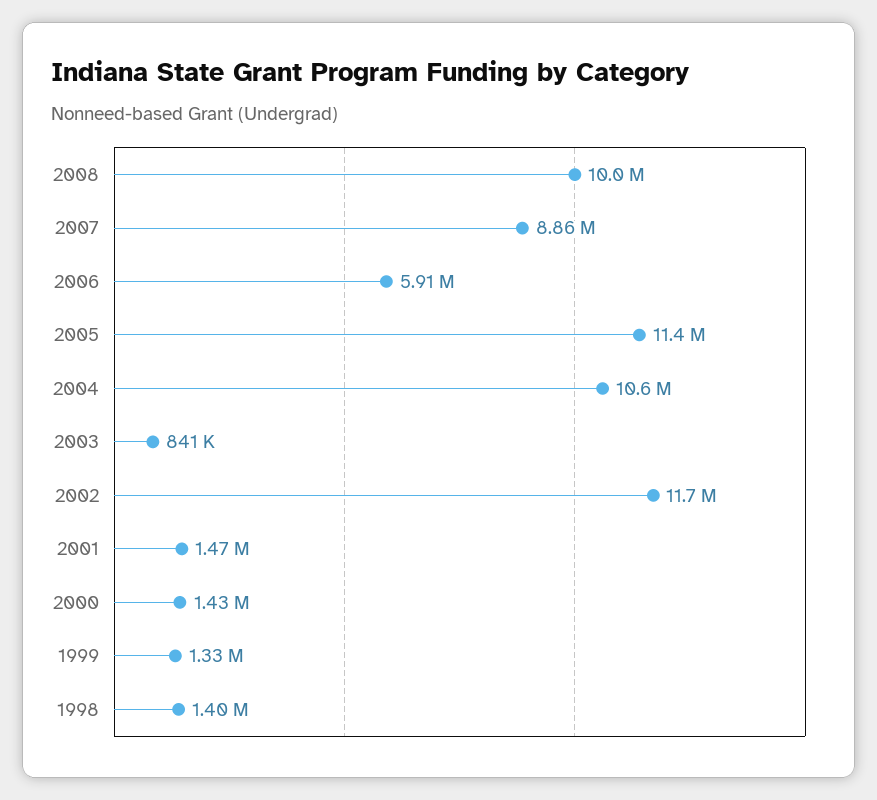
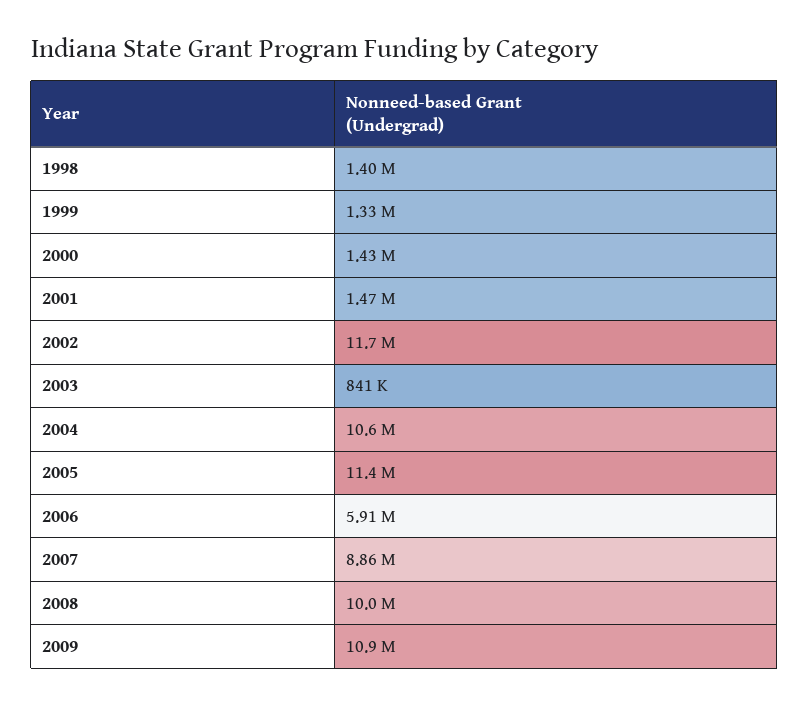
2009: none -> 10900000

